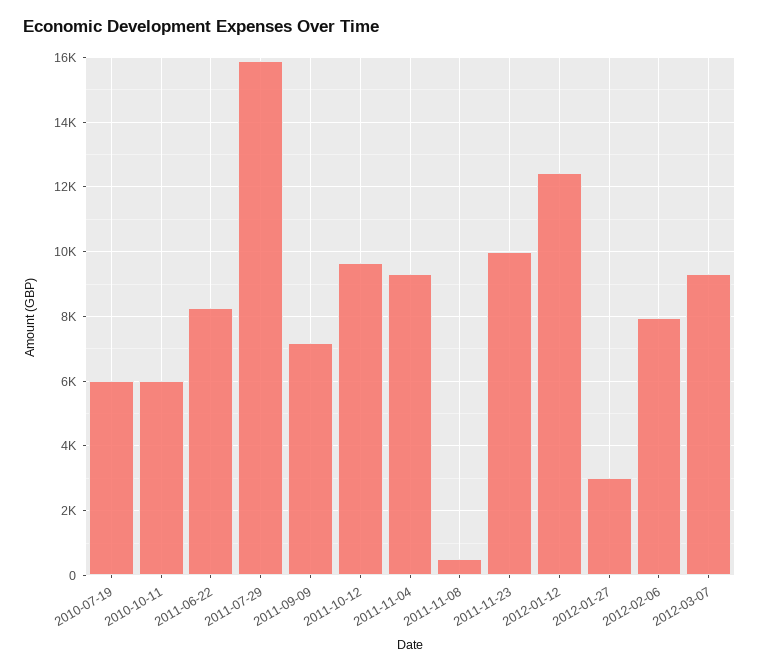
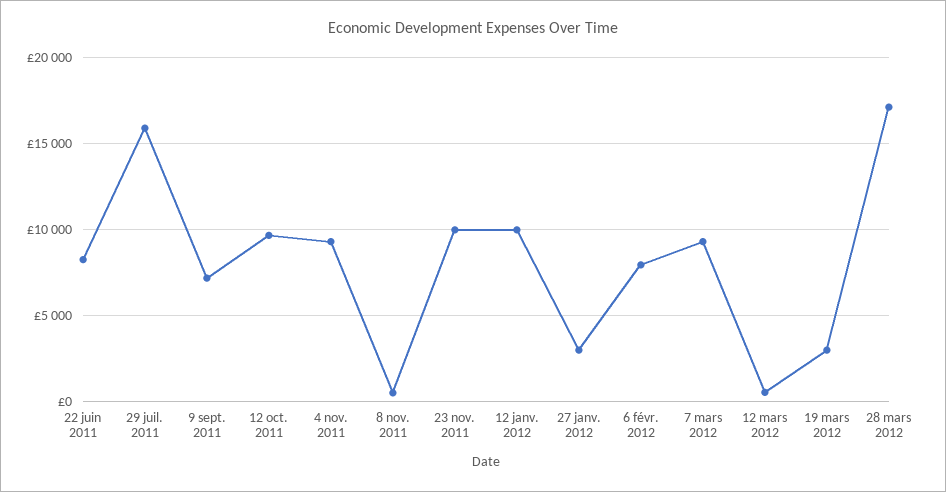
2010-07-19: 6000 -> none
2010-10-11: 6000 -> none
2012-01-12: 12400 -> 10000
12 mars 2012: none -> 500
19 mars 2012: none -> 3000
28 mars 2012: none -> 17000

